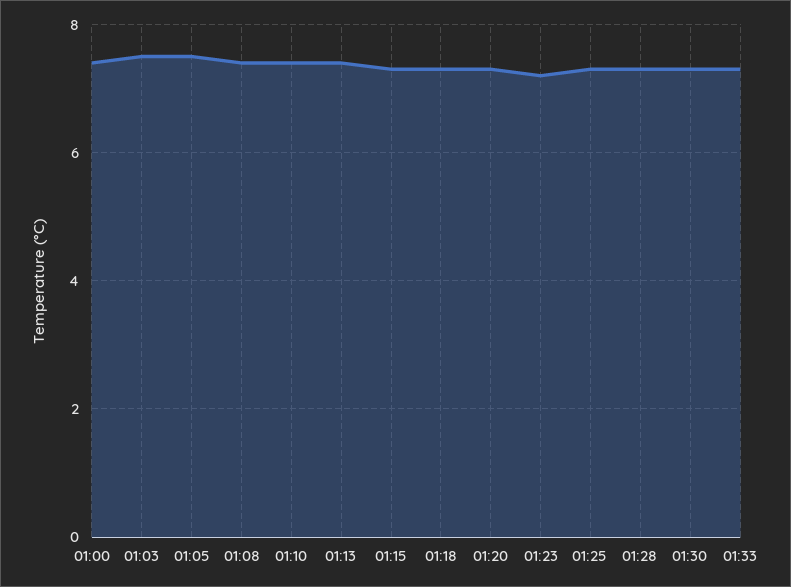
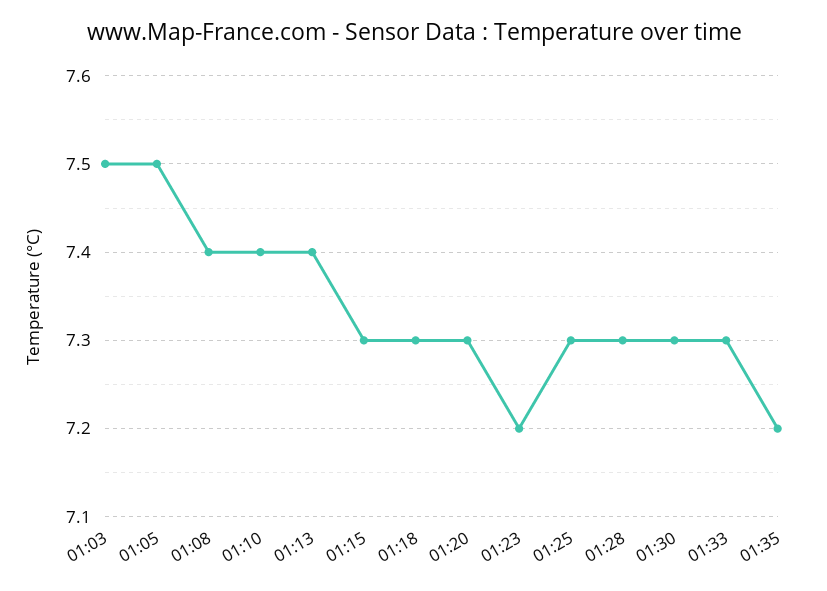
01:00: 7.5 -> none
01:35: none -> 7.2

